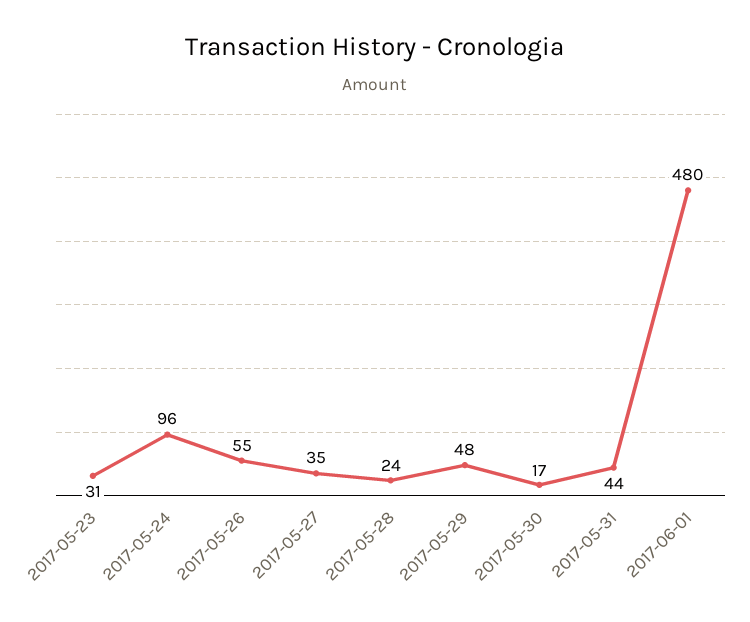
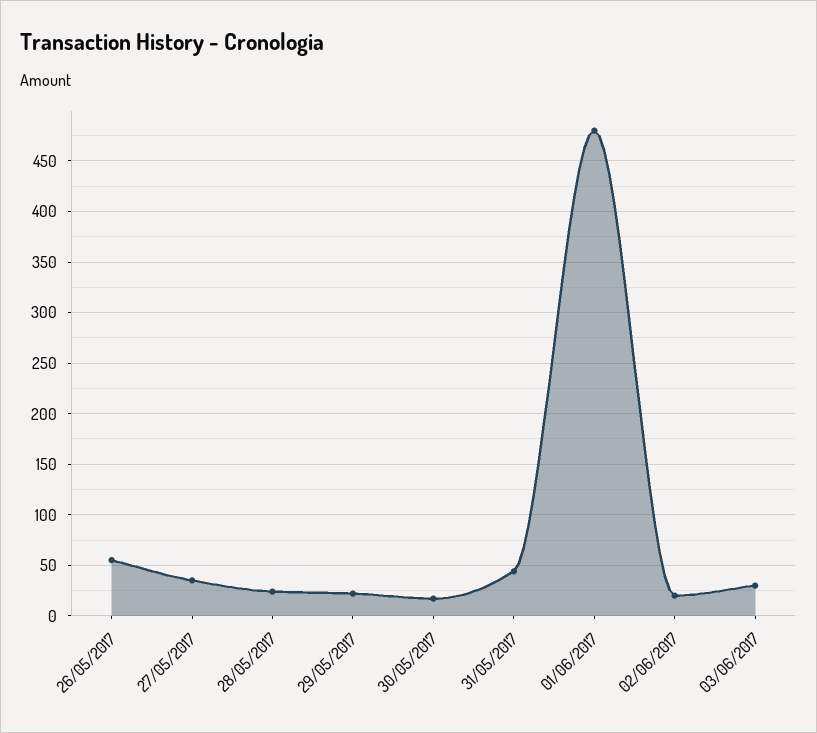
2017-05-23: 31 -> none
2017-05-24: 96 -> none
2017-05-29: 48 -> 20
02/06/2017: none -> 20
03/06/2017: none -> 30

